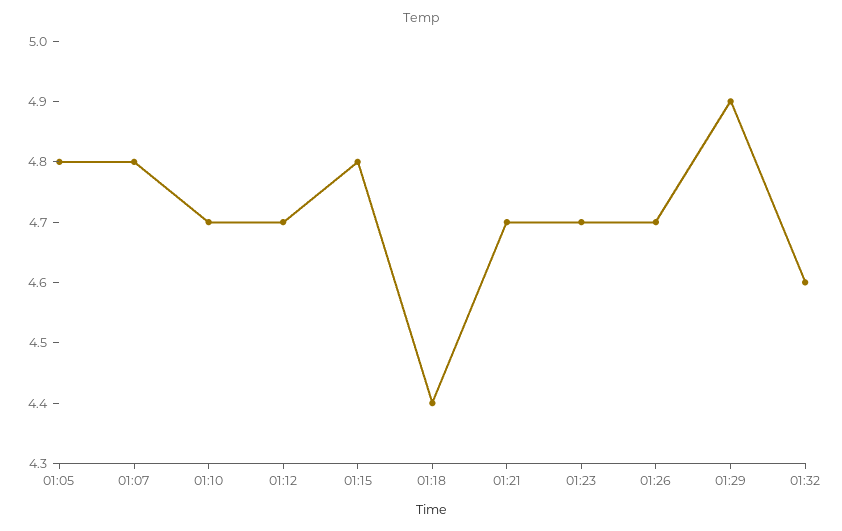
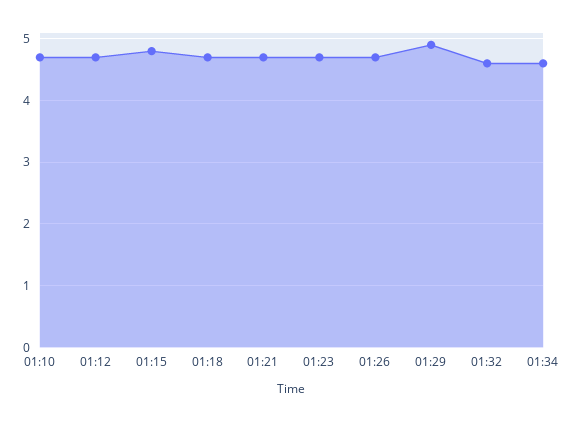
01:05: 4.8 -> none
01:07: 4.8 -> none
01:18: 4.4 -> 4.7
01:34: none -> 4.6

